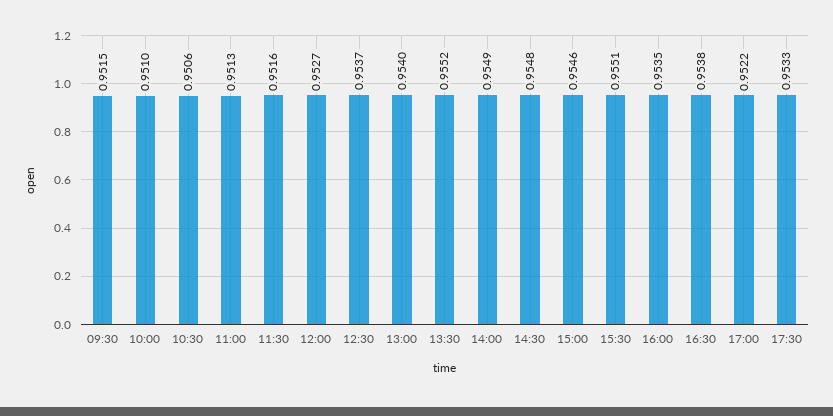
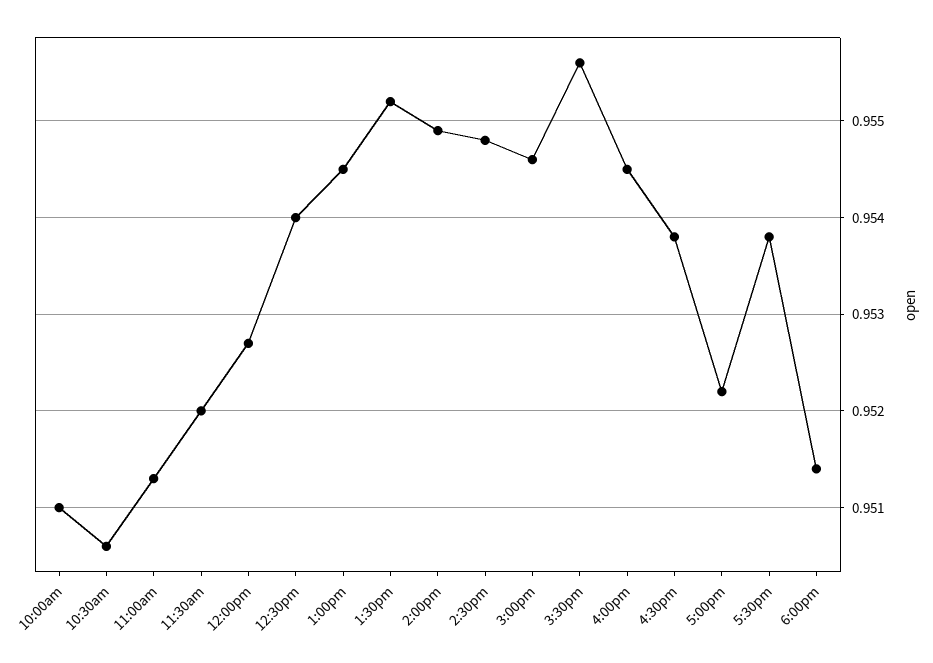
09:30: 0.9515 -> none
11:30: 0.9516 -> 0.952
12:30: 0.9537 -> 0.954
13:00: 0.954 -> 0.9545
15:30: 0.9551 -> 0.9556
16:00: 0.9535 -> 0.9545
17:30: 0.9533 -> 0.9538
6:00pm: none -> 0.9514

